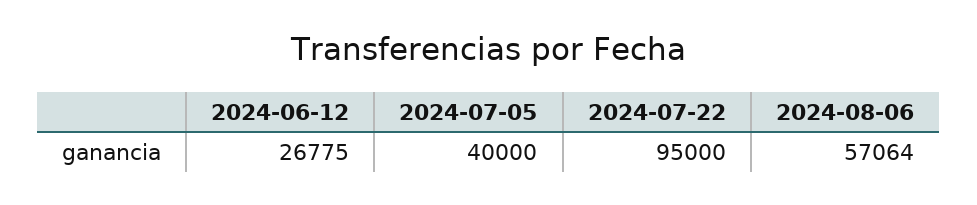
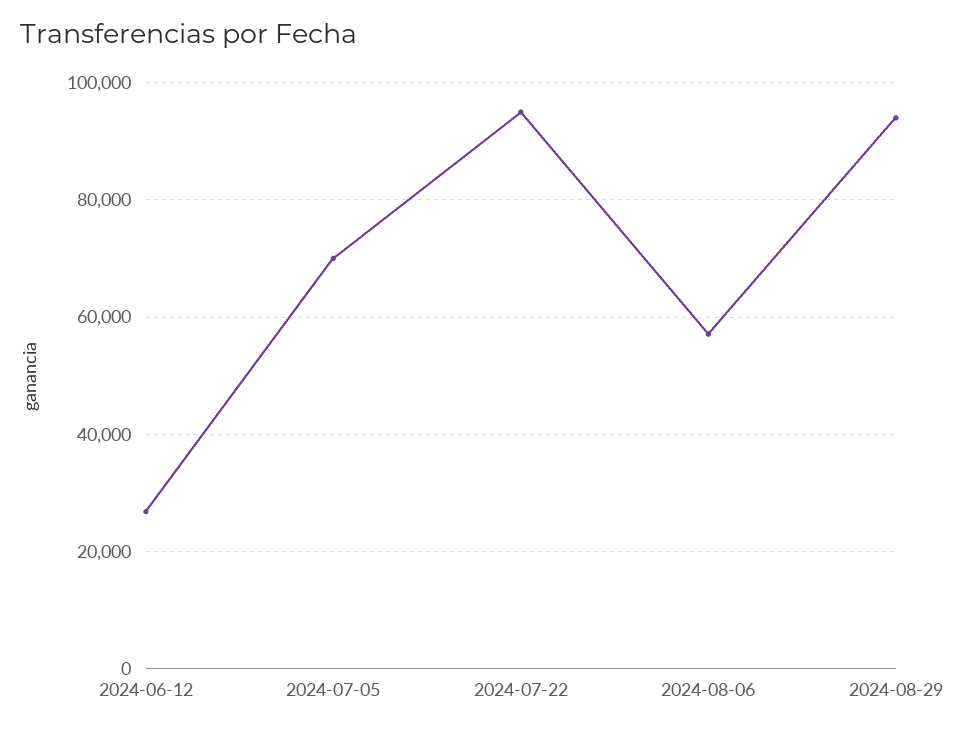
2024-07-05: 40000 -> 70000
2024-08-29: none -> 94000

